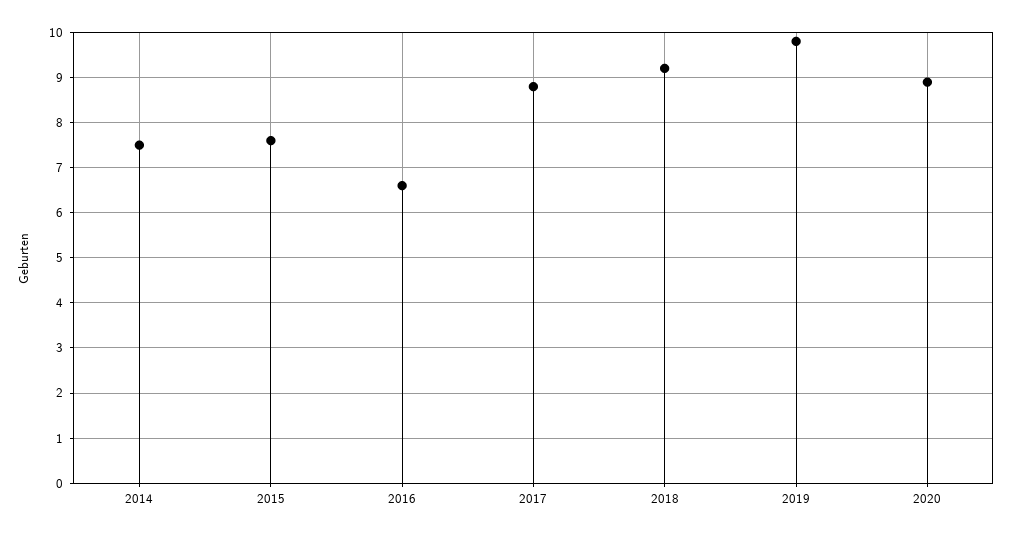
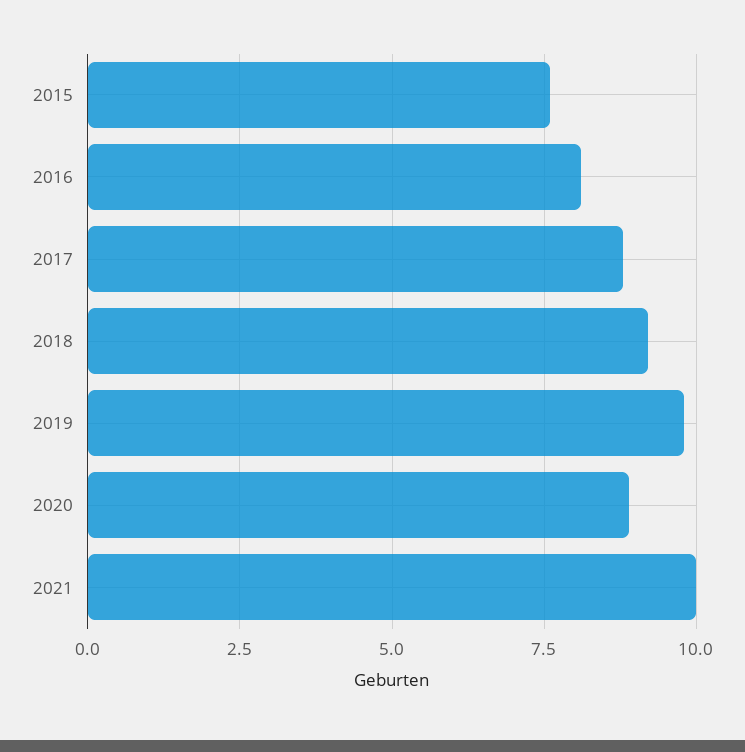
2014: 7.5 -> none
2016: 6.5 -> 8
2021: none -> 10

